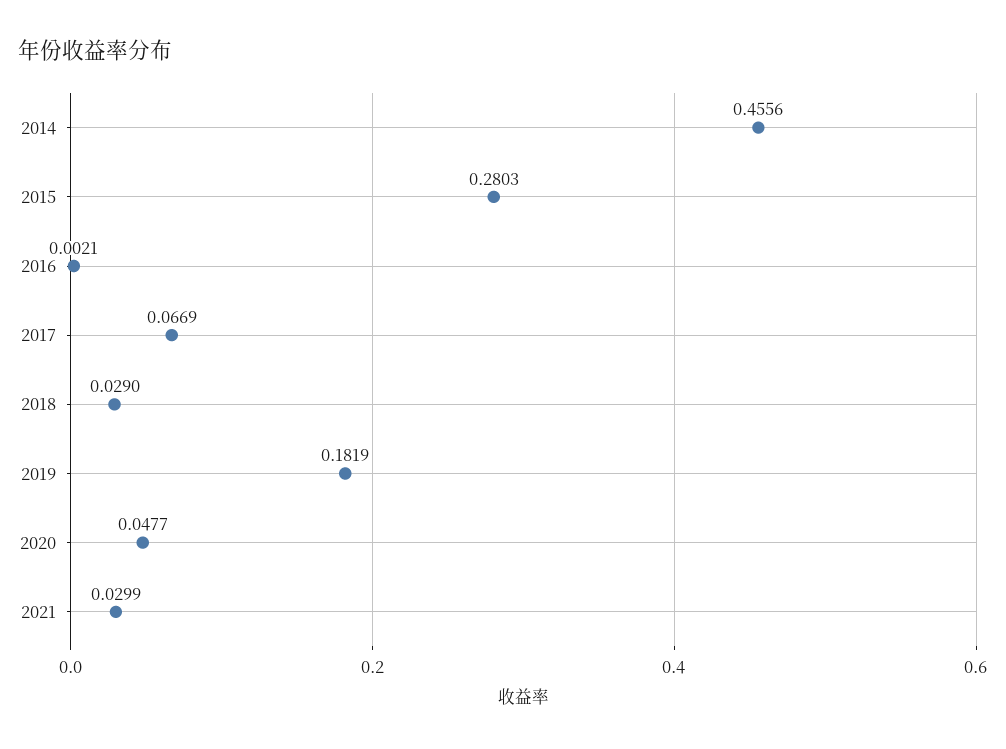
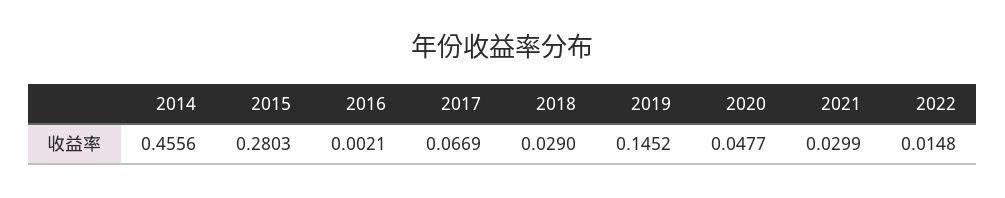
2019: 0.1819 -> 0.1452
2022: none -> 0.0148

